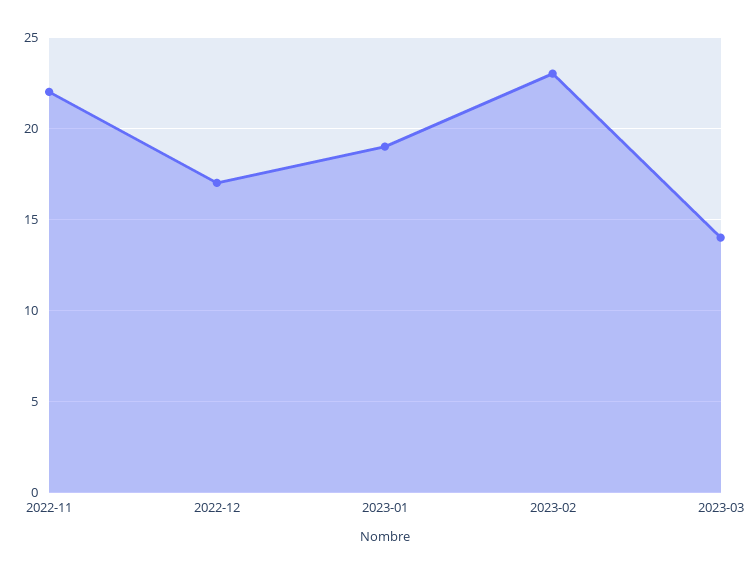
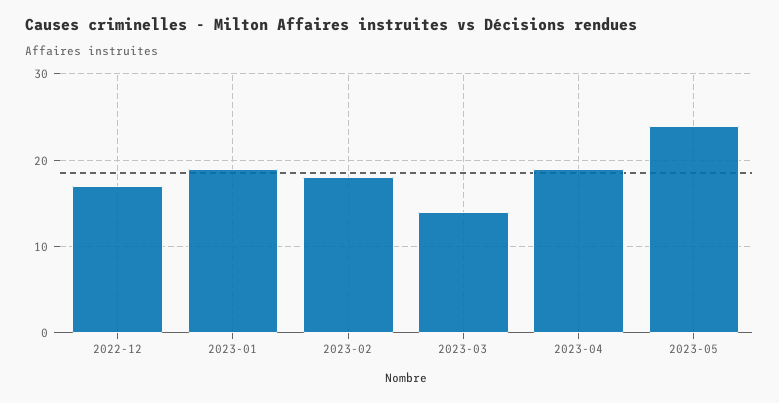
2022-11: 22 -> none
2023-02: 23 -> 18
2023-04: none -> 19
2023-05: none -> 24

